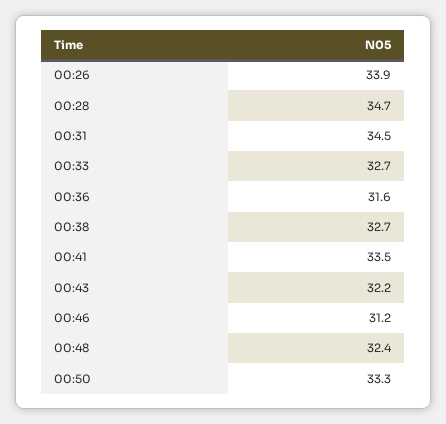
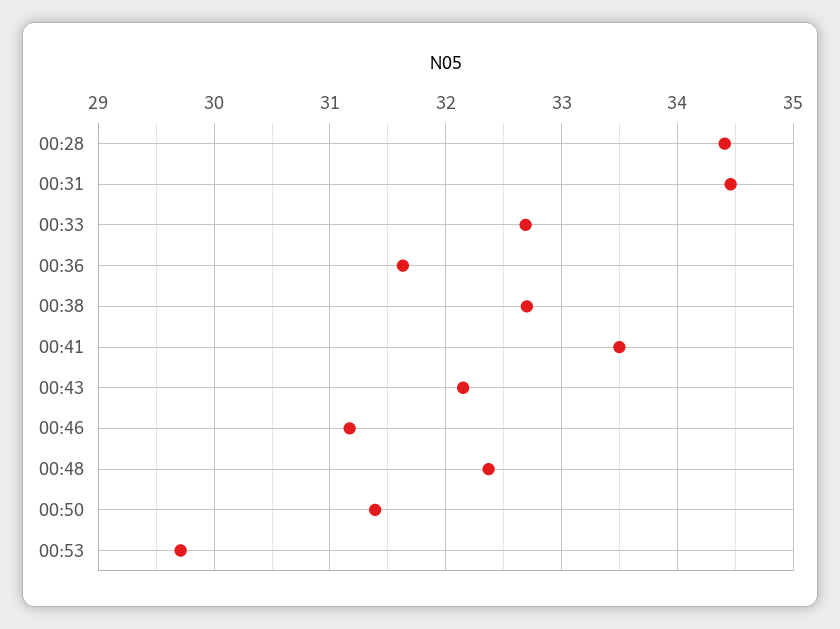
00:26: 33.9 -> none
00:28: 34.7 -> 34.4
00:50: 33.3 -> 31.4
00:53: none -> 29.7

